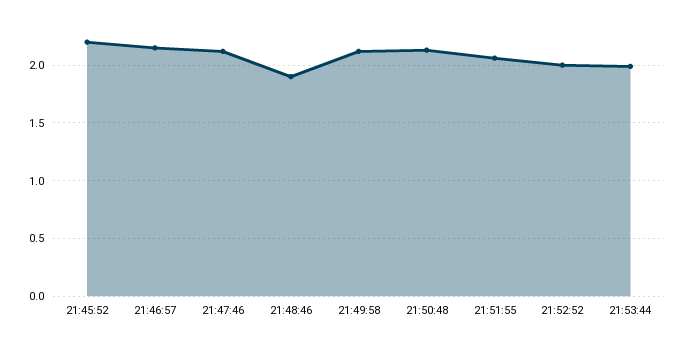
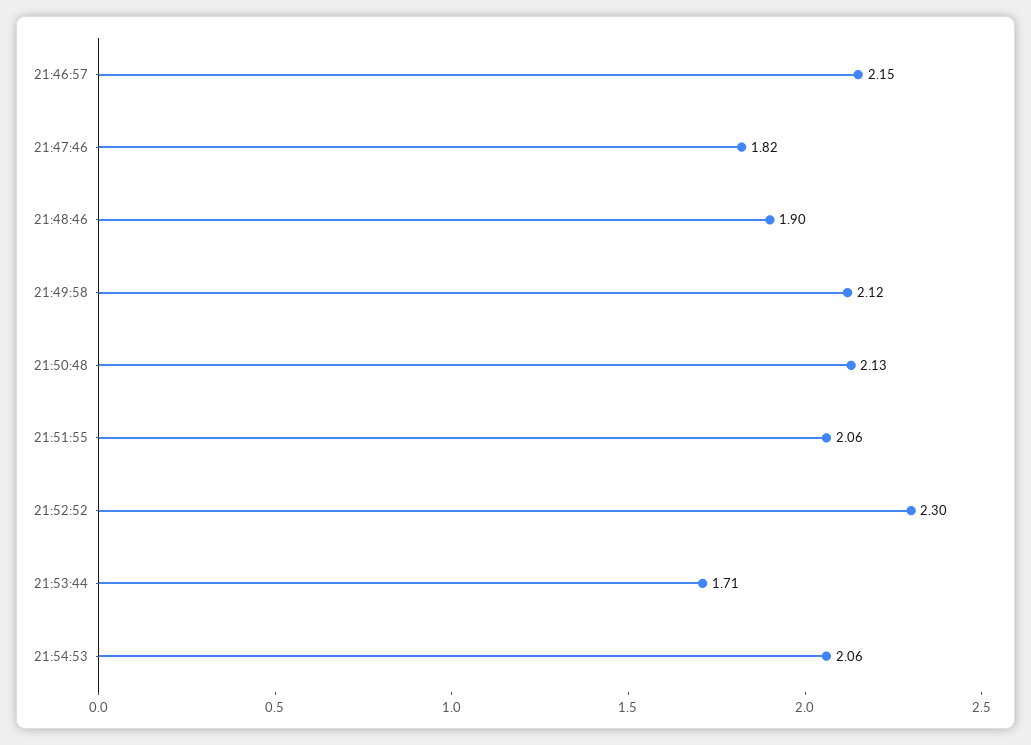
21:45:52: 2.2 -> none
21:47:46: 2.1 -> 1.82
21:52:52: 2 -> 2.3
21:53:44: 2 -> 1.71
21:54:53: none -> 2.06

